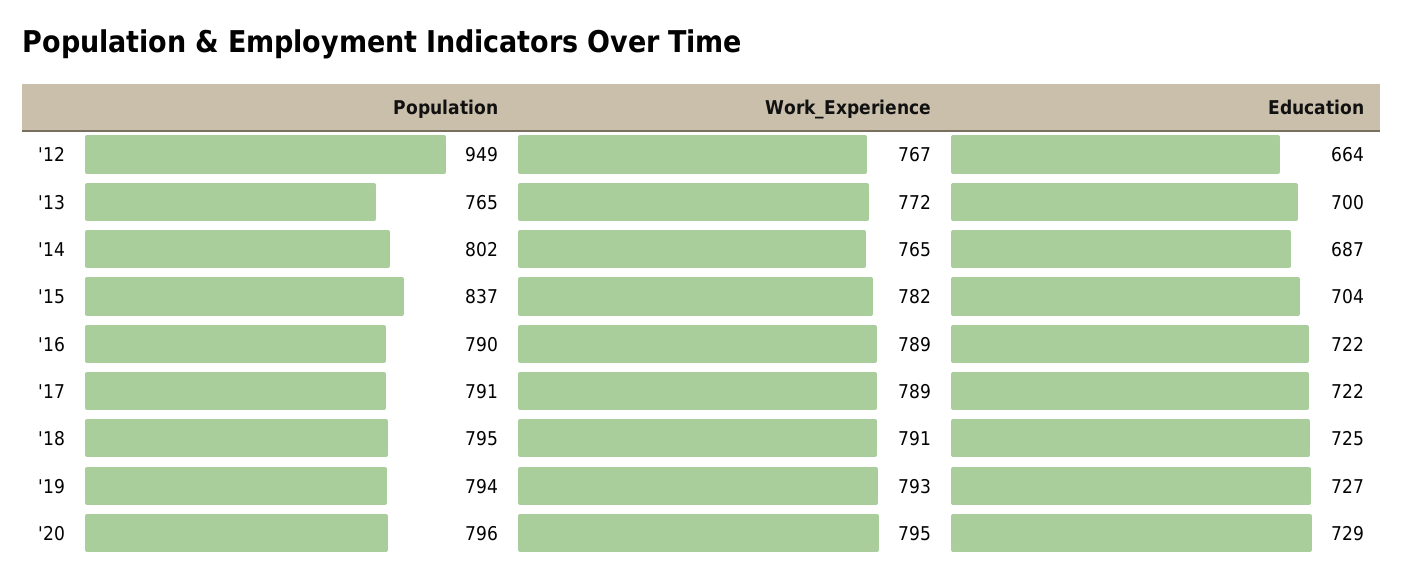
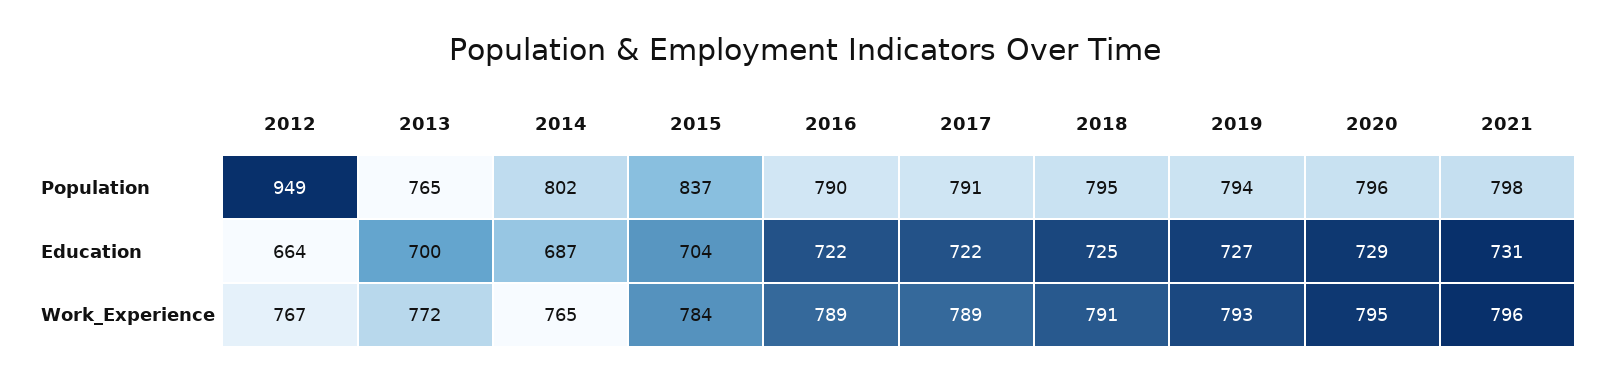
Work_Experience, '15: 782 -> 784
Population, 2021: none -> 798
Education, 2021: none -> 731
Work_Experience, 2021: none -> 796

